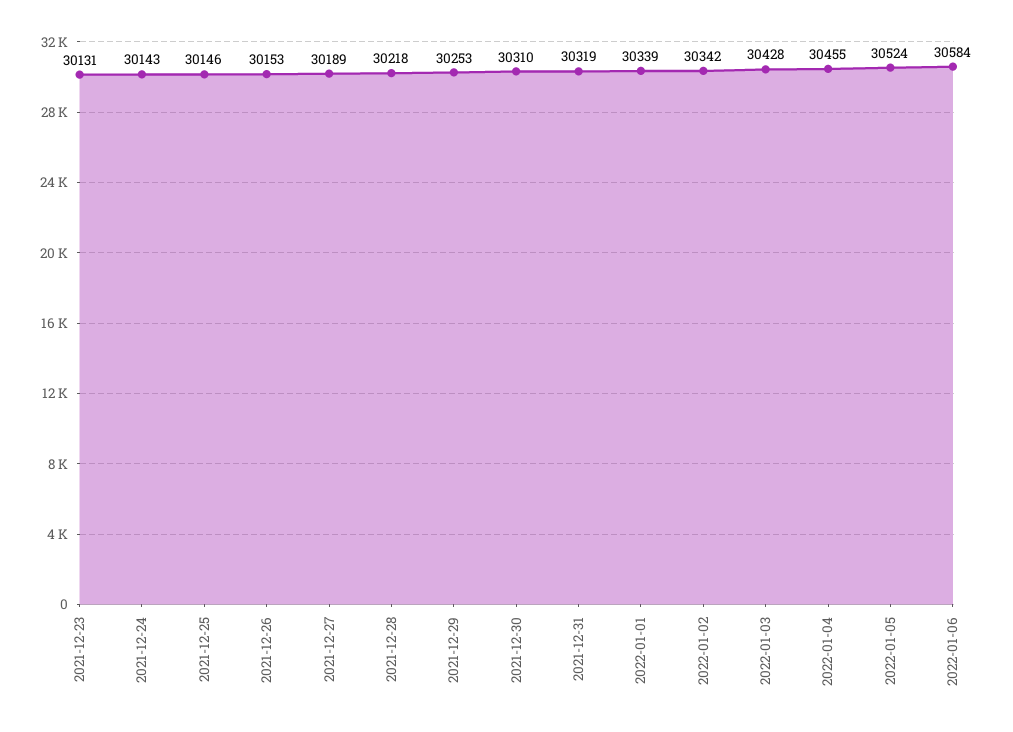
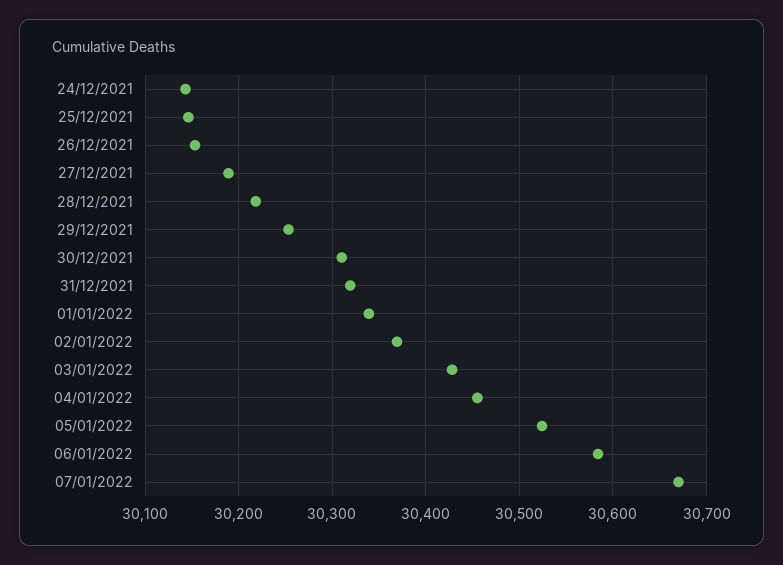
2021-12-23: 30131 -> none
2022-01-02: 30342 -> 30370
07/01/2022: none -> 30670

